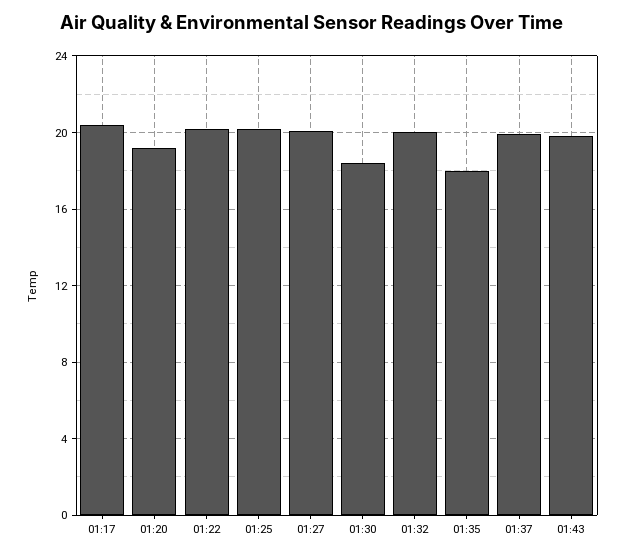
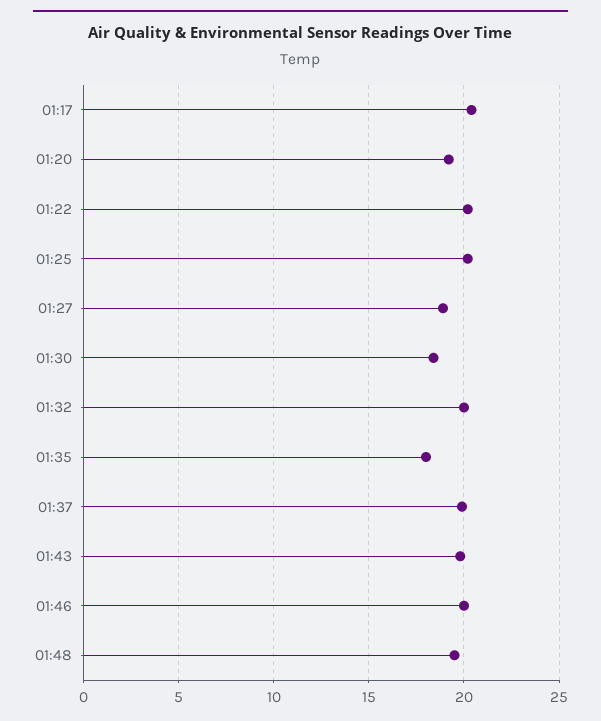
01:27: 20 -> 19
01:46: none -> 20
01:48: none -> 19.5

